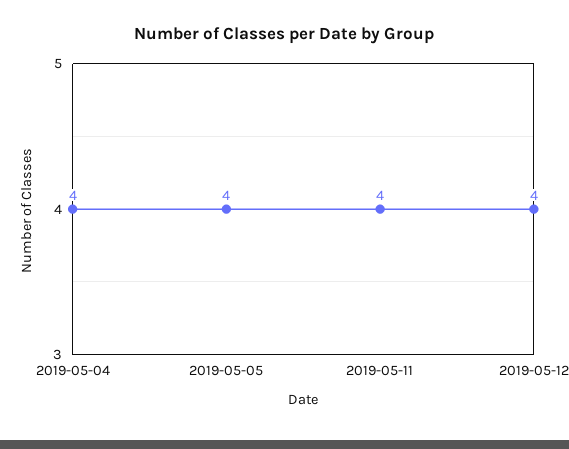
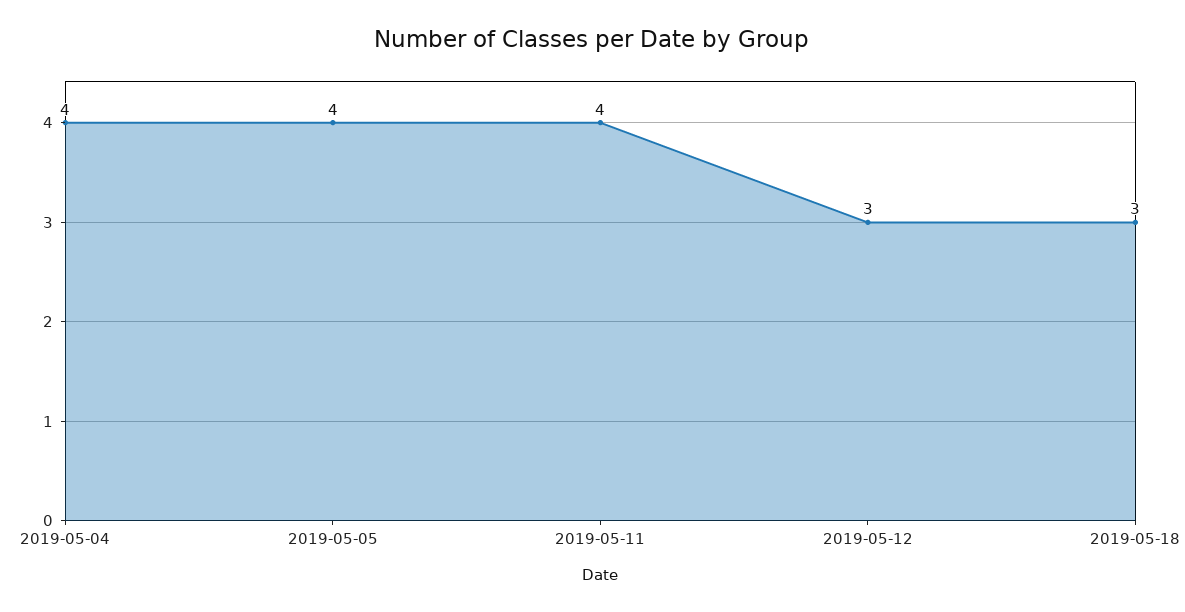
2019-05-12: 4 -> 3
2019-05-18: none -> 3

